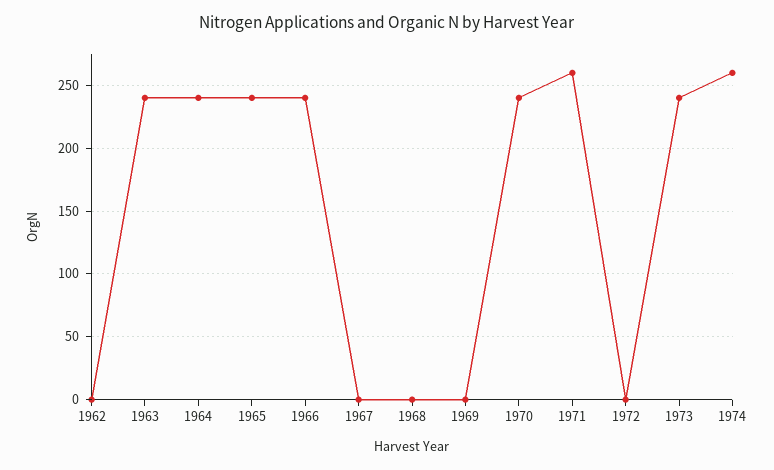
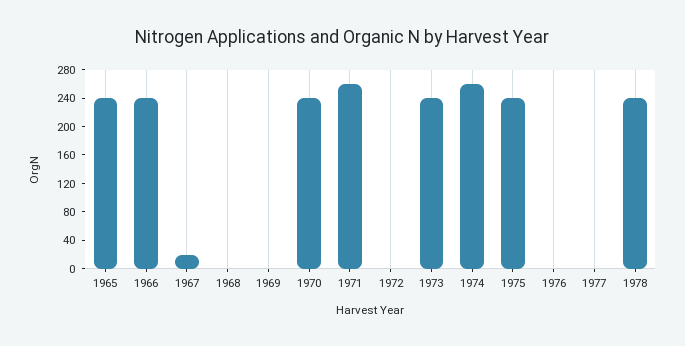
1962: 0 -> none
1963: 240 -> none
1964: 240 -> none
1967: 0 -> 20
1975: none -> 240
1976: none -> 0
1977: none -> 0
1978: none -> 240

